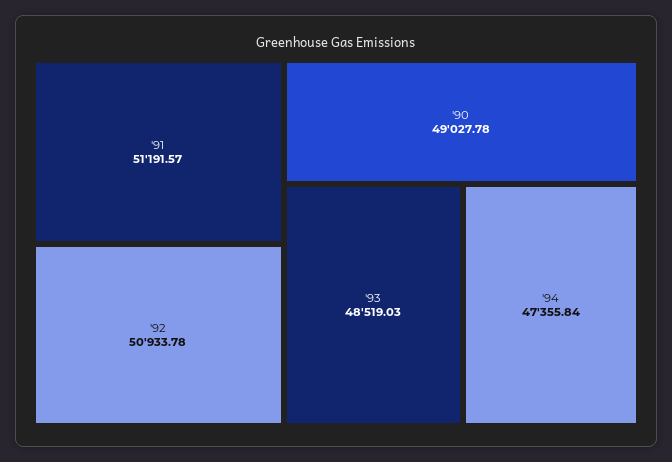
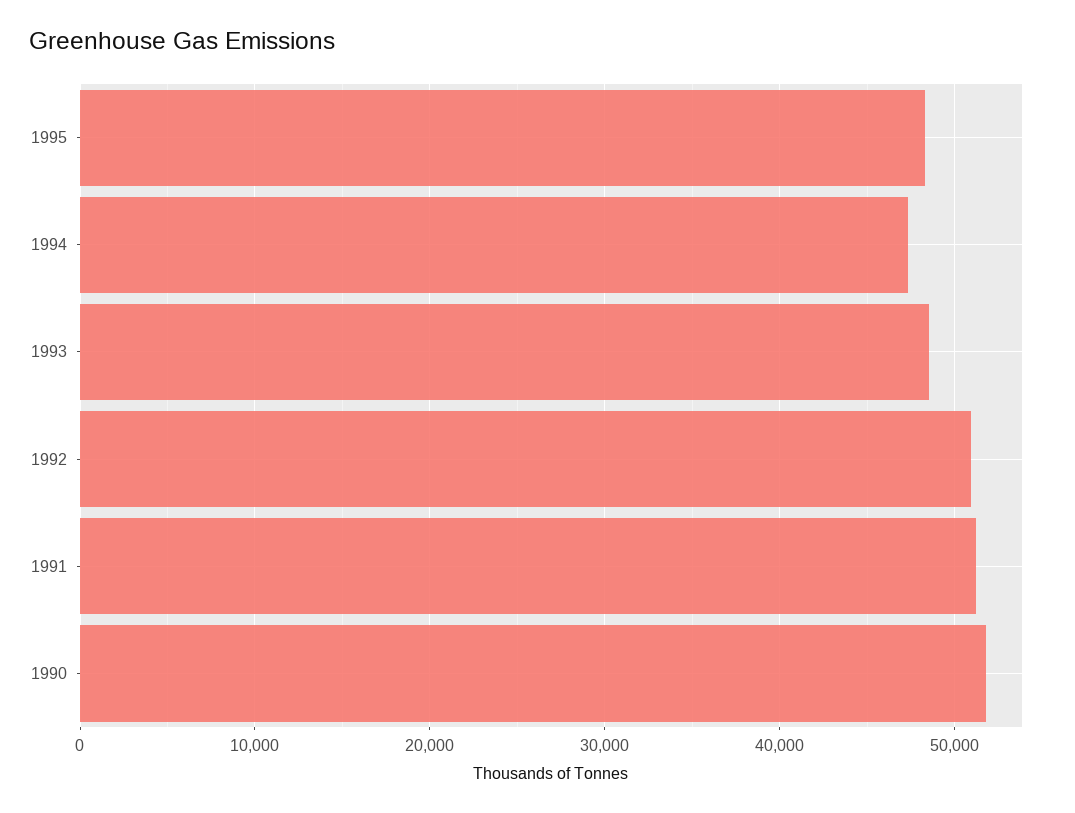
'90: 49027.78 -> 52000
1995: none -> 48000

